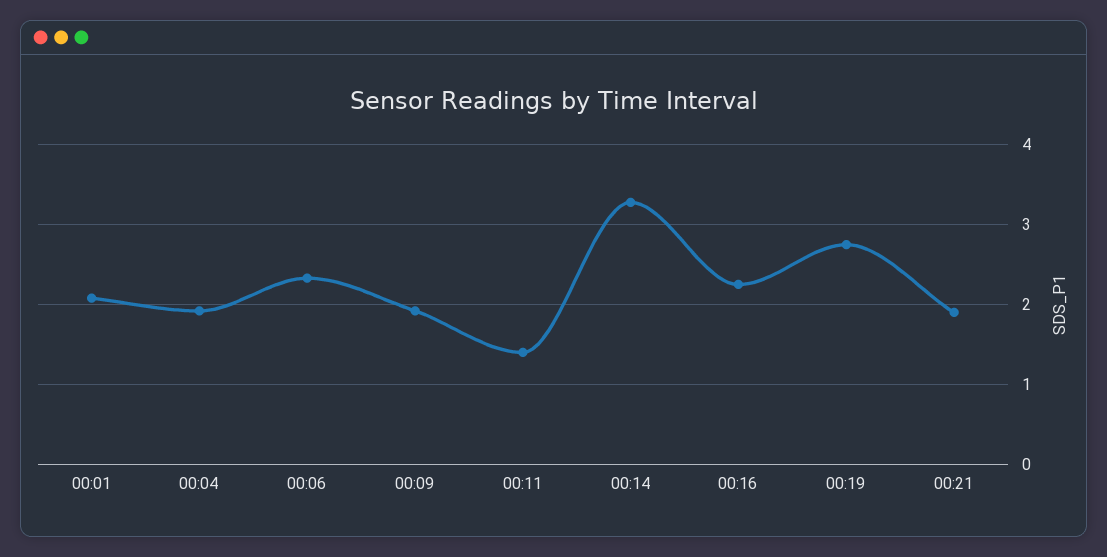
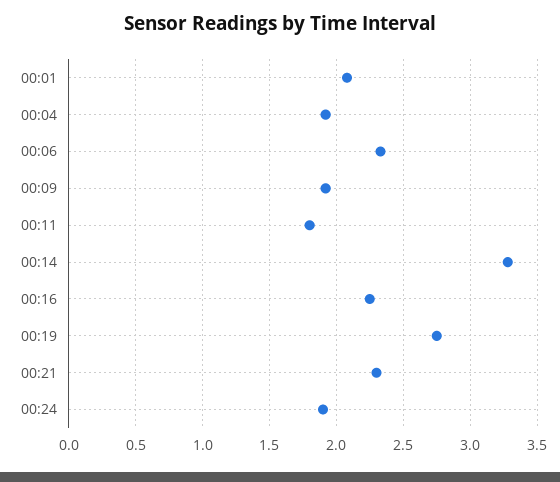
00:11: 1.4 -> 1.8
00:21: 1.9 -> 2.3
00:24: none -> 1.9

